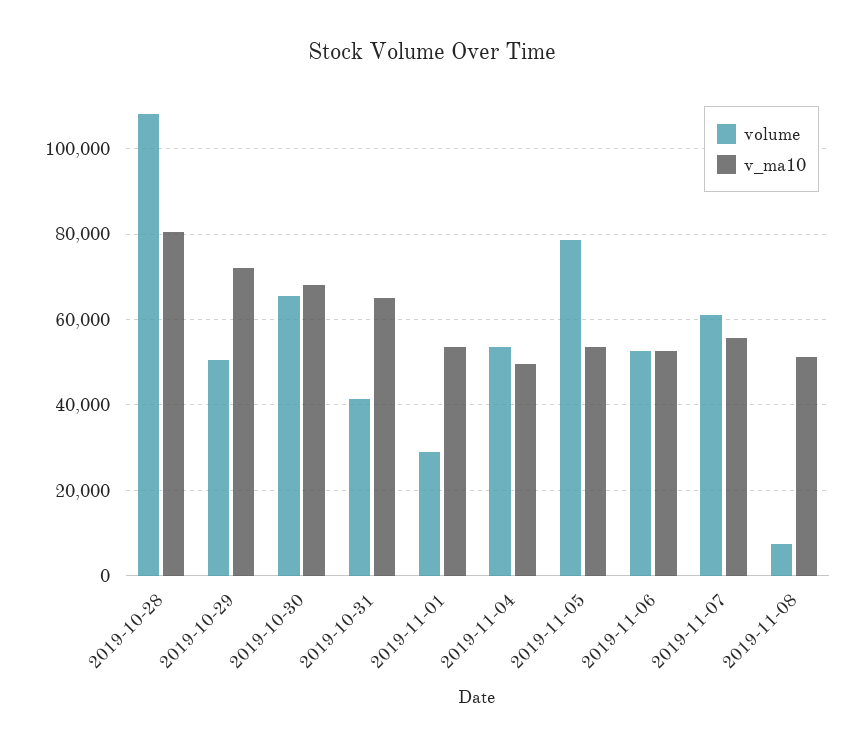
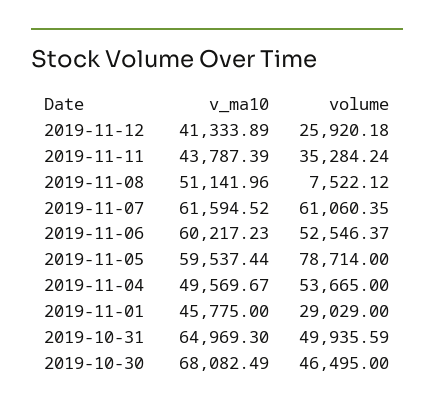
volume, 2019-10-28: 108000 -> none
v_ma10, 2019-10-28: 80000 -> none
volume, 2019-10-29: 50000 -> none
v_ma10, 2019-10-29: 72000 -> none
volume, 2019-10-30: 66000 -> 46495
volume, 2019-10-31: 42000 -> 49935.59
v_ma10, 2019-11-01: 54000 -> 45775
v_ma10, 2019-11-05: 54000 -> 59537.44
v_ma10, 2019-11-06: 52000 -> 60217.23
v_ma10, 2019-11-07: 56000 -> 61594.52
v_ma10, 2019-11-12: none -> 41333.89
volume, 2019-11-12: none -> 25920.18
v_ma10, 2019-11-11: none -> 43787.39
volume, 2019-11-11: none -> 35284.24

